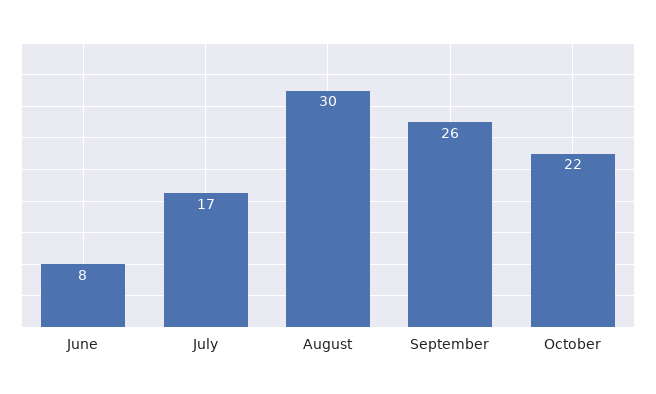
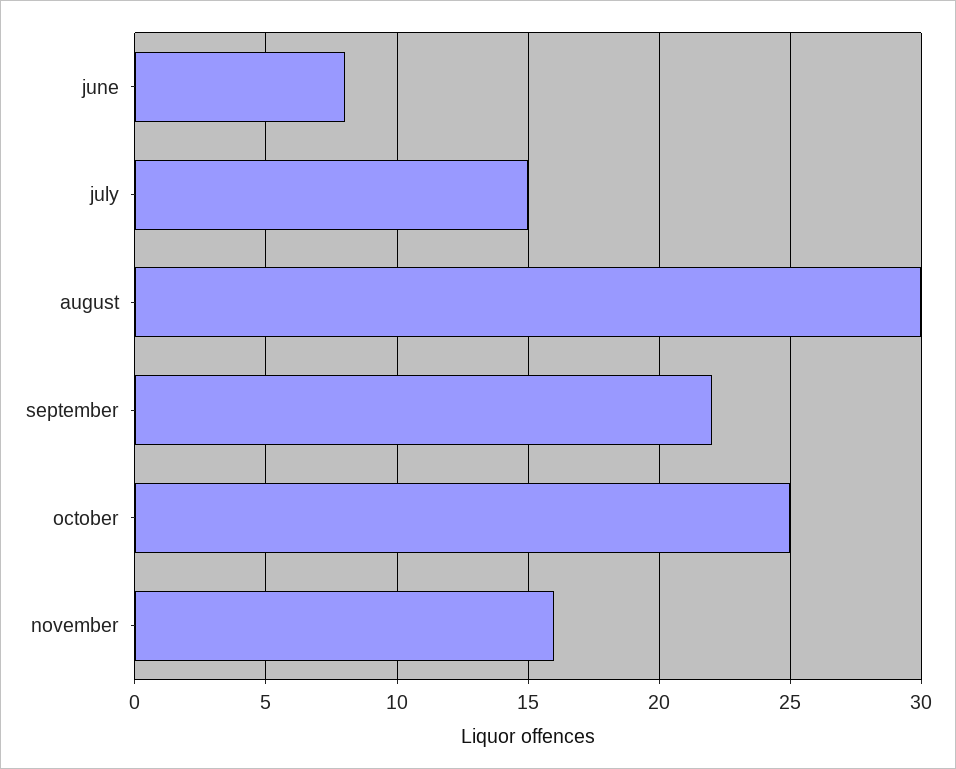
July: 17 -> 15
September: 26 -> 22
October: 22 -> 25
november: none -> 16

